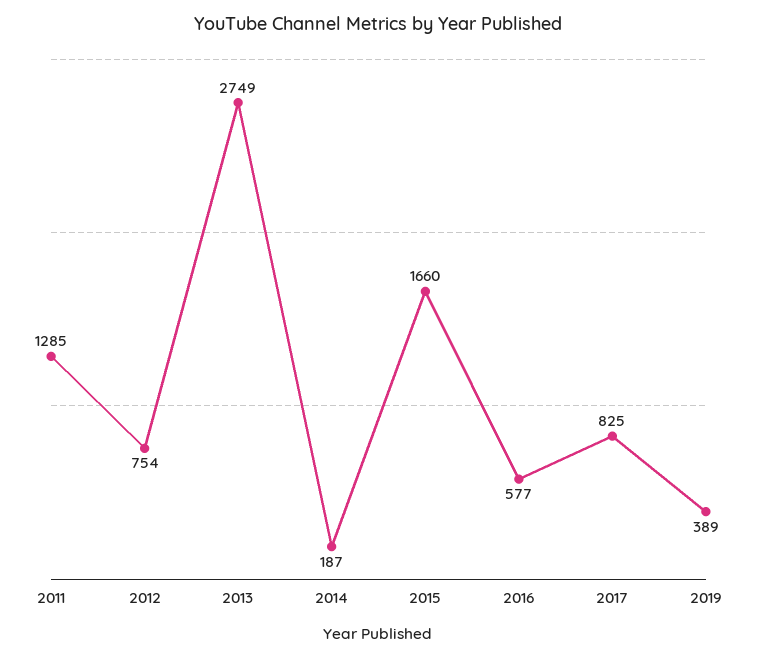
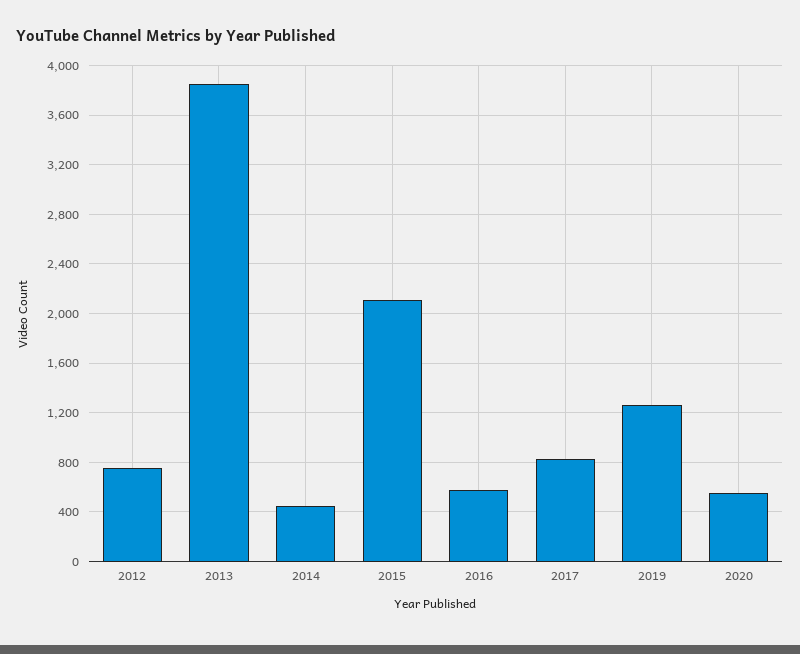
2011: 1285 -> none
2013: 2749 -> 3850
2014: 187 -> 450
2015: 1660 -> 2100
2019: 389 -> 1250
2020: none -> 550

